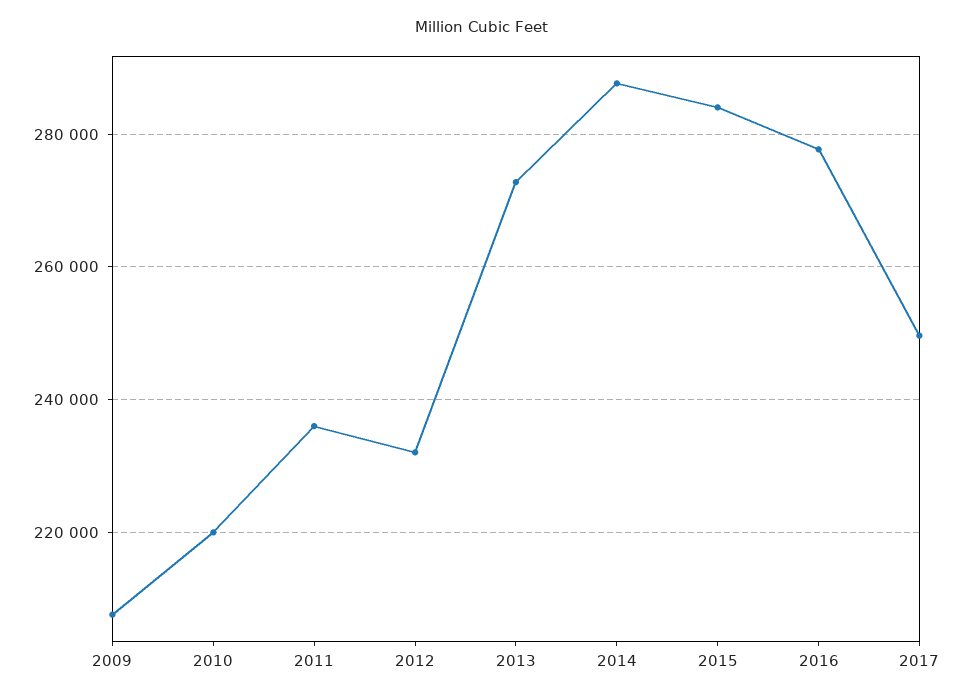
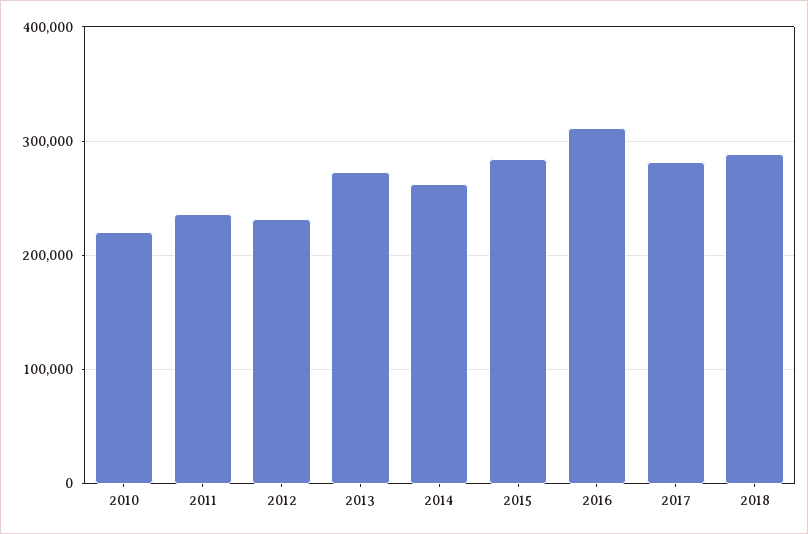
2009: 208000 -> none
2014: 288000 -> 260000
2016: 278000 -> 310000
2017: 250000 -> 280000
2018: none -> 290000

